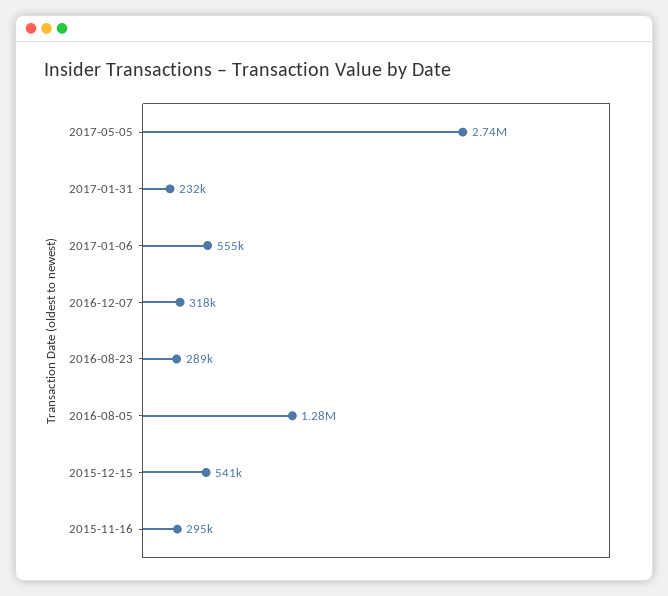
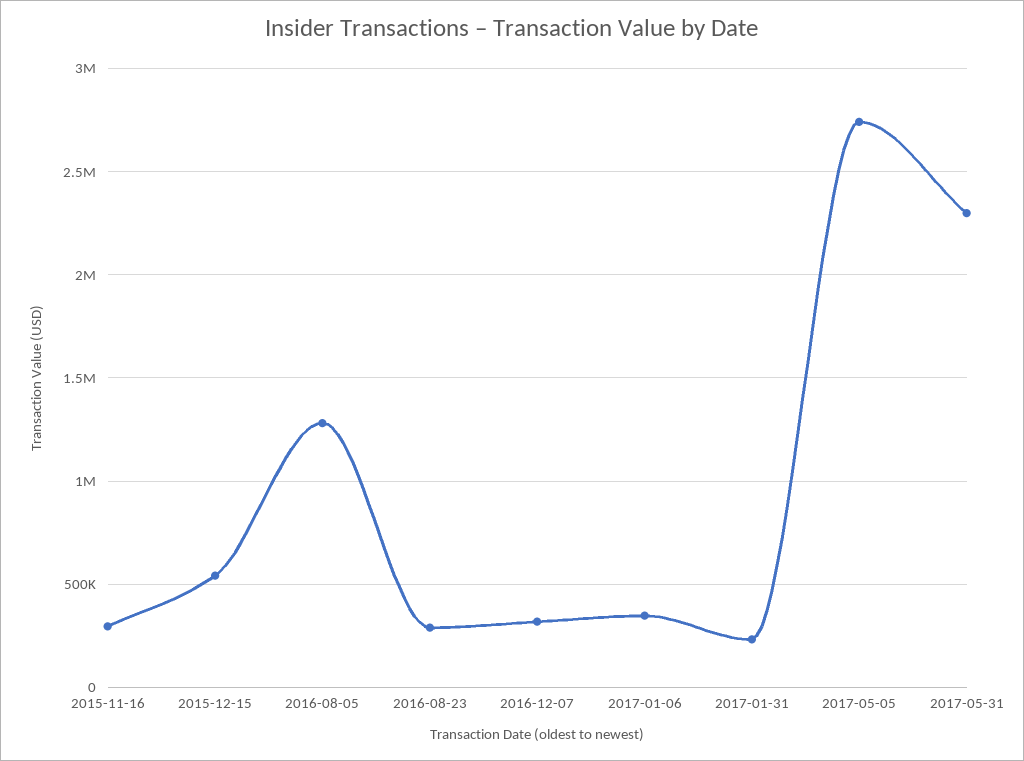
2017-01-06: 555000 -> 350000
2017-05-31: none -> 2300000

